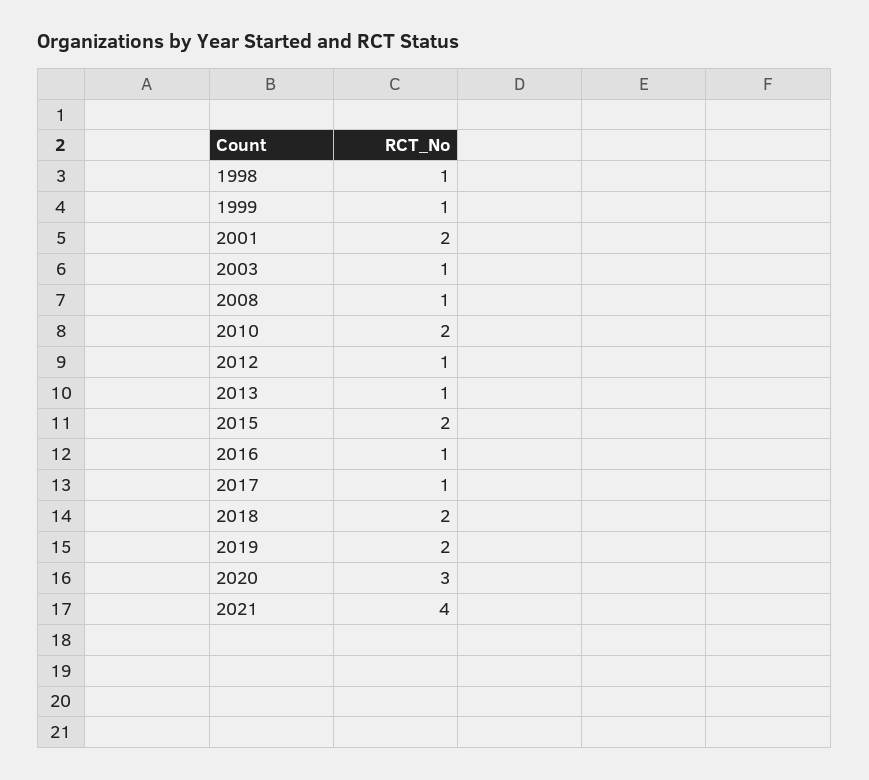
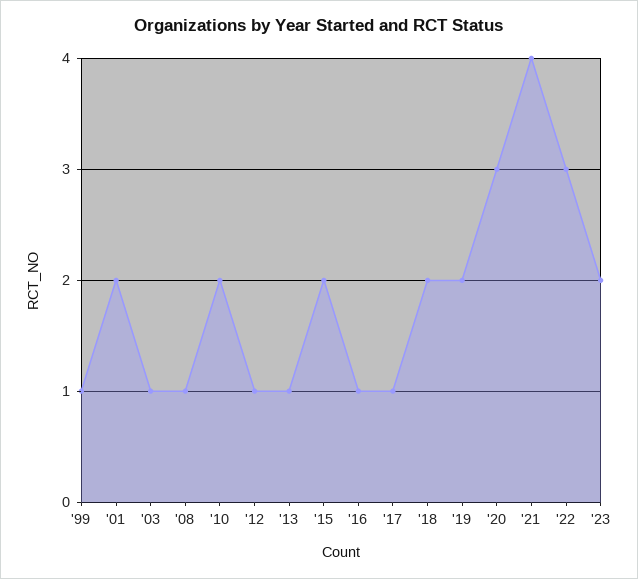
1998: 1 -> none
'22: none -> 3
'23: none -> 2

